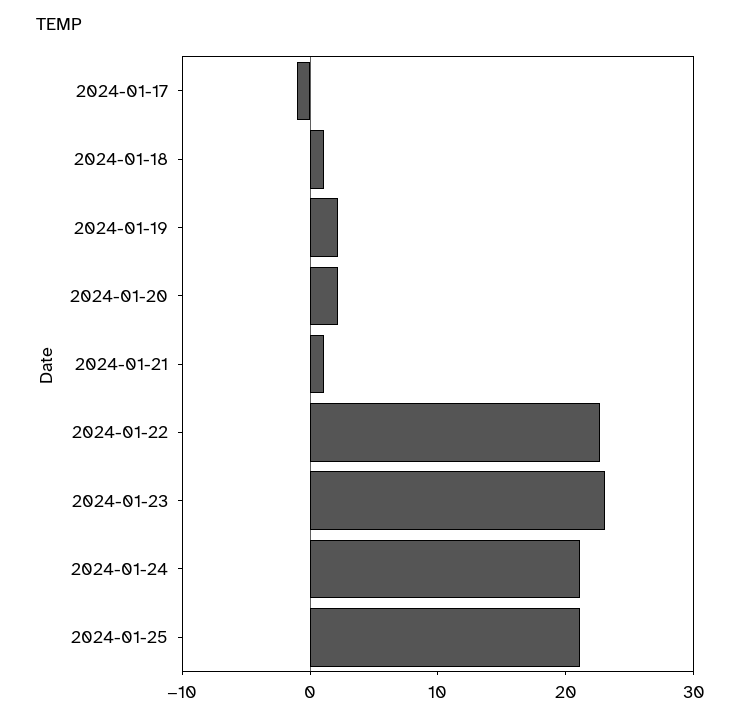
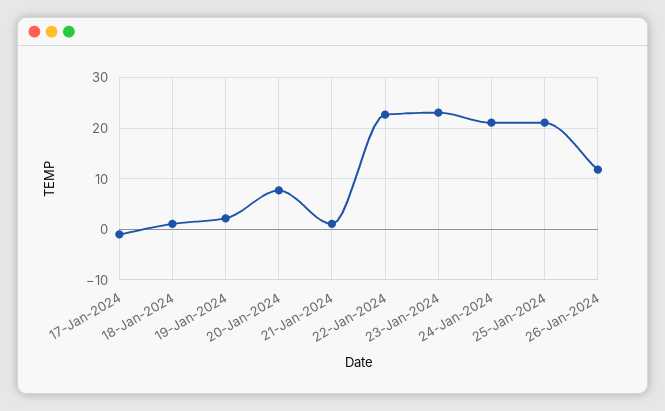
2024-01-20: 2 -> 8
26-Jan-2024: none -> 12

